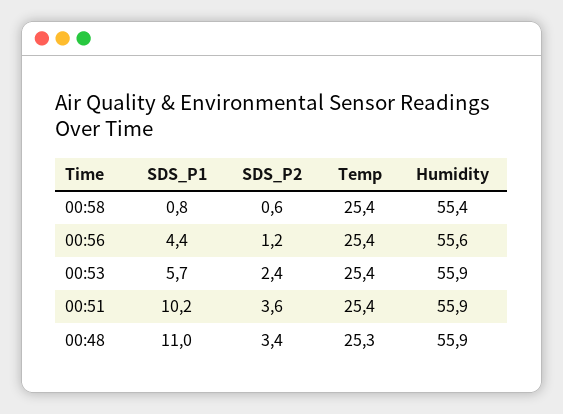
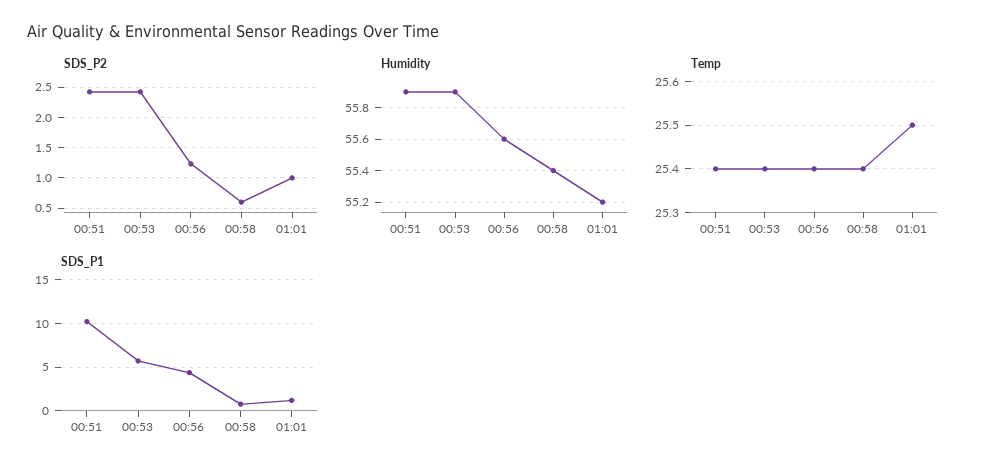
SDS_P2, 00:51: 3.6 -> 2.4
SDS_P1, 00:48: 11 -> none
SDS_P2, 00:48: 3.4 -> none
Temp, 00:48: 25.3 -> none
Humidity, 00:48: 55.9 -> none
SDS_P2, 01:01: none -> 1
Humidity, 01:01: none -> 55.2
Temp, 01:01: none -> 25.5
SDS_P1, 01:01: none -> 1

